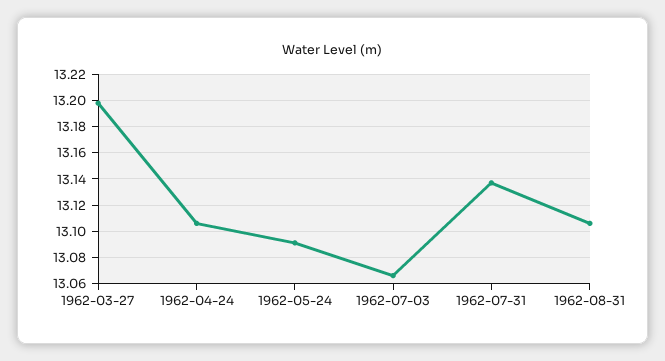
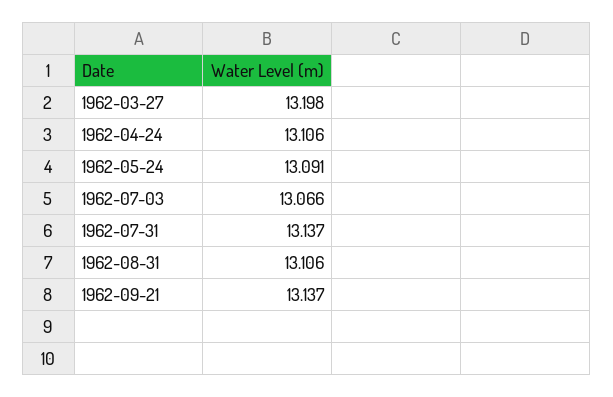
1962-09-21: none -> 13.137

